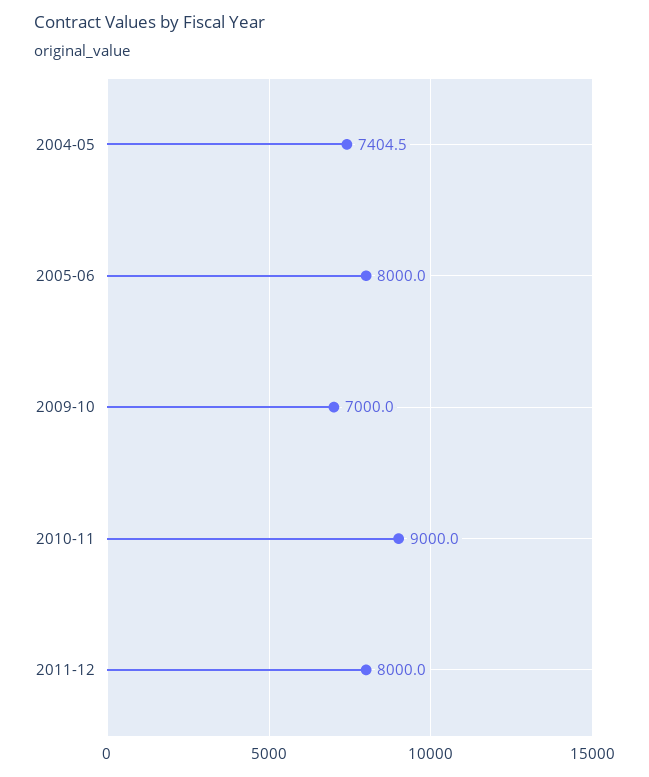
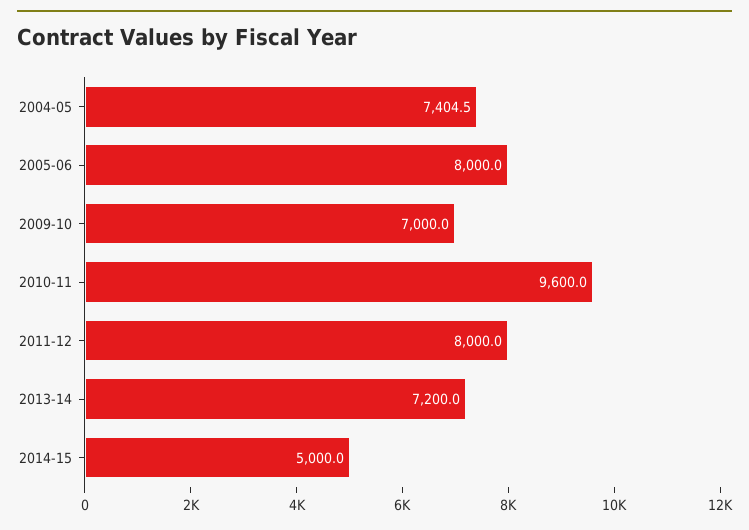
2010-11: 9000 -> 9600
2013-14: none -> 7200
2014-15: none -> 5000

